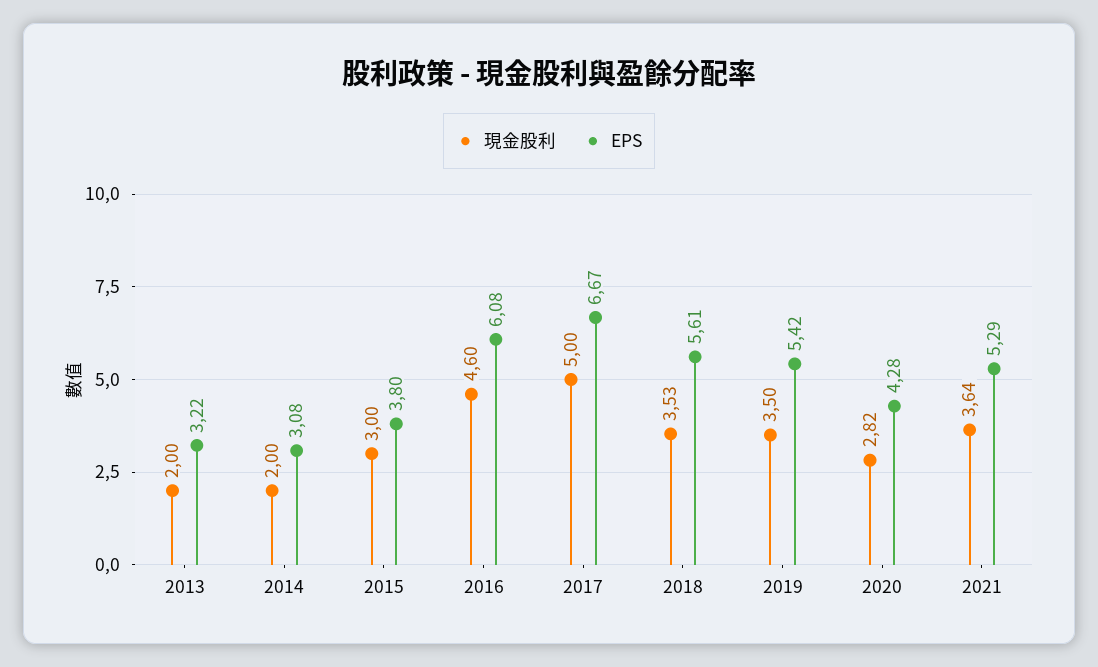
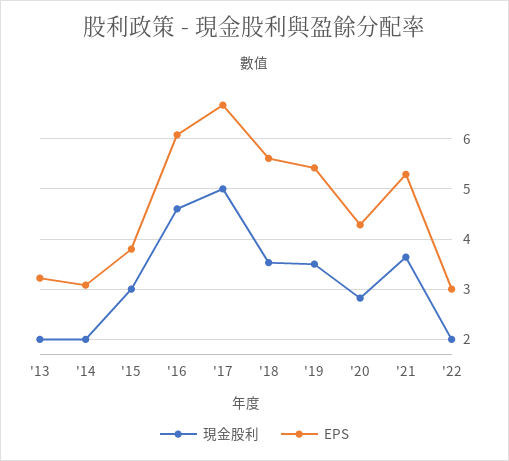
現金股利, '22: none -> 2
EPS, '22: none -> 3

